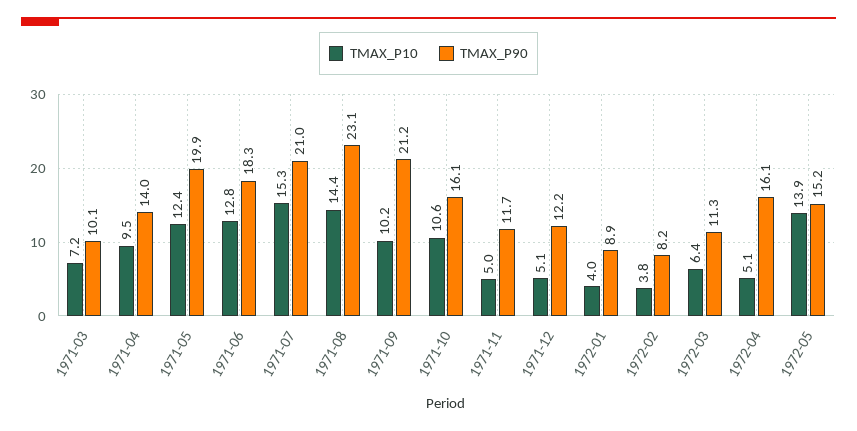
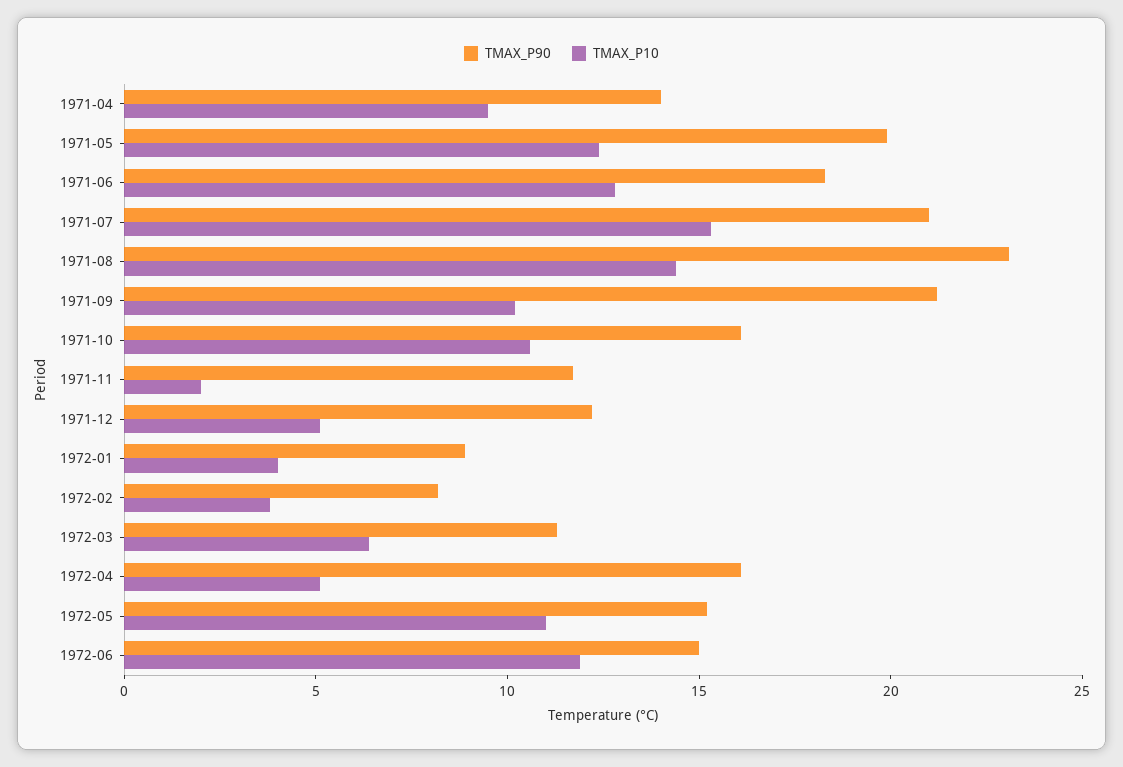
TMAX_P10, 1971-03: 7.2 -> none
TMAX_P90, 1971-03: 10.1 -> none
TMAX_P10, 1971-11: 5 -> 2
TMAX_P10, 1972-05: 13.9 -> 11
TMAX_P90, 1972-06: none -> 15
TMAX_P10, 1972-06: none -> 12

